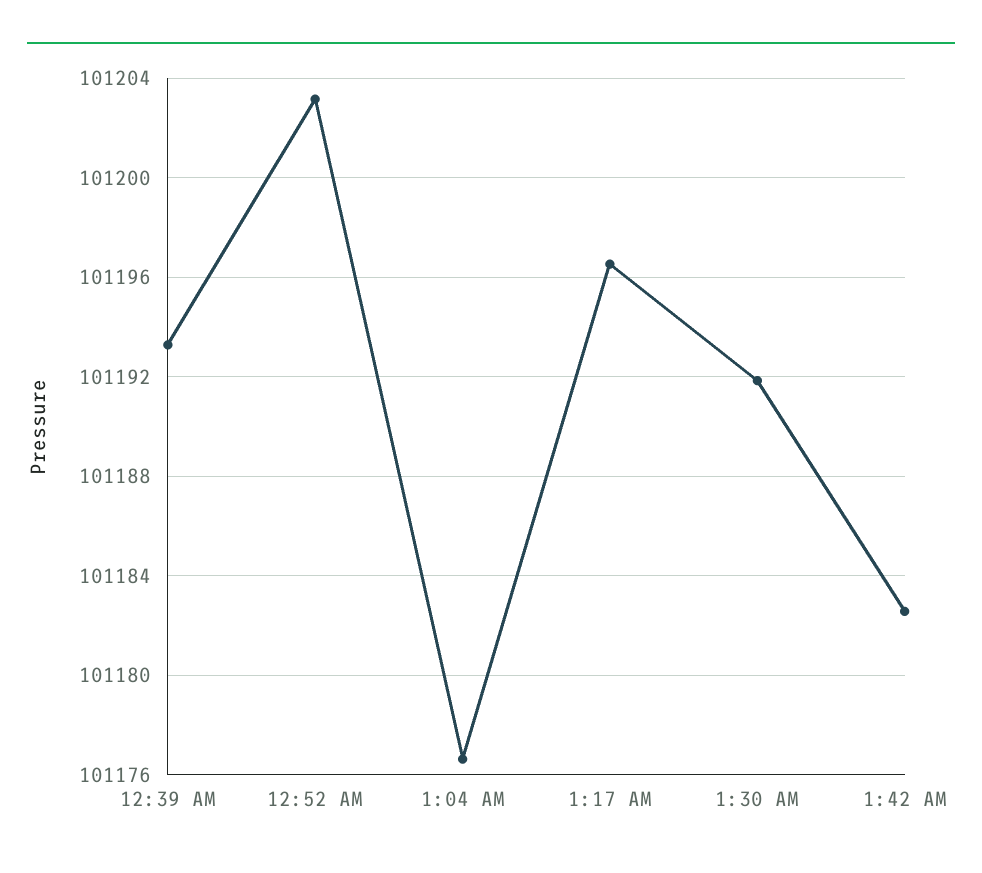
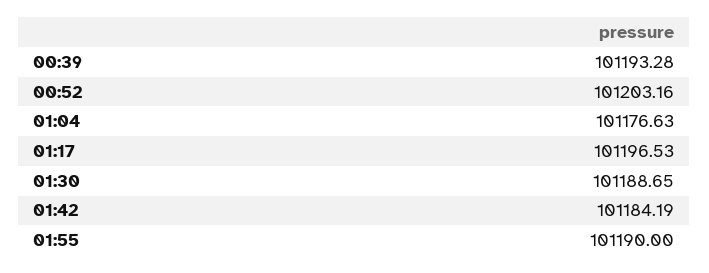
1:30 AM: 101192 -> 101188.65
1:42 AM: 101182.5 -> 101184.19
01:55: none -> 101190

